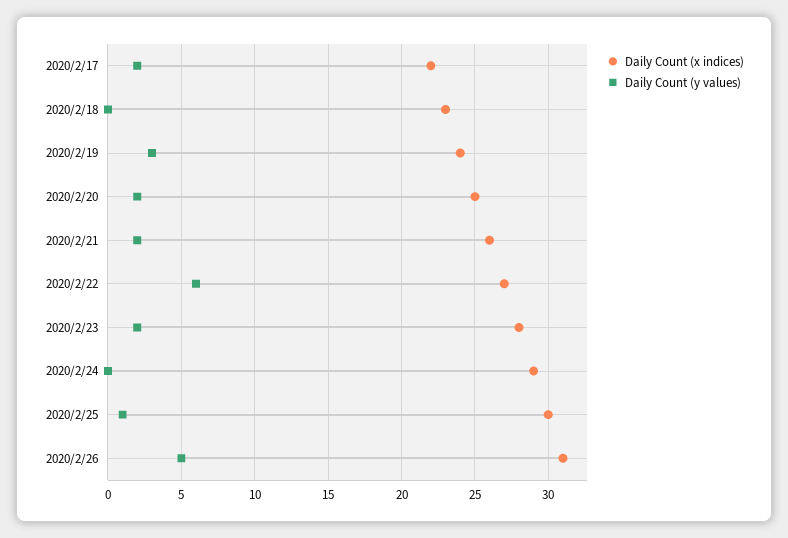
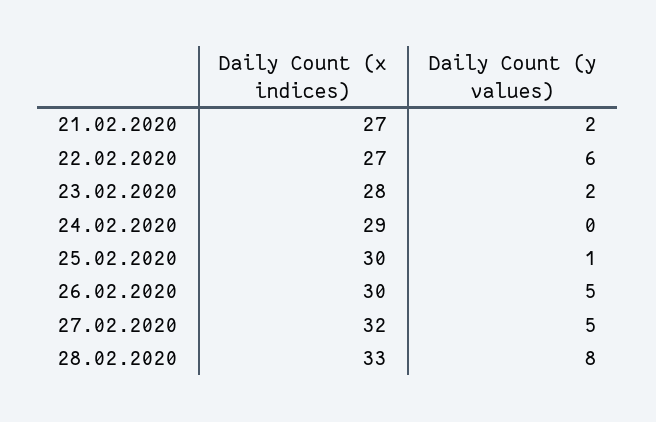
Daily Count (x indices), 2020/2/17: 22 -> none
Daily Count (y values), 2020/2/17: 2 -> none
Daily Count (x indices), 2020/2/18: 23 -> none
Daily Count (y values), 2020/2/18: 0 -> none
Daily Count (x indices), 2020/2/19: 24 -> none
Daily Count (y values), 2020/2/19: 3 -> none
Daily Count (x indices), 2020/2/20: 25 -> none
Daily Count (y values), 2020/2/20: 2 -> none
Daily Count (x indices), 2020/2/21: 26 -> 27
Daily Count (x indices), 2020/2/26: 31 -> 30
Daily Count (x indices), 27.02.2020: none -> 32
Daily Count (y values), 27.02.2020: none -> 5
Daily Count (x indices), 28.02.2020: none -> 33
Daily Count (y values), 28.02.2020: none -> 8

